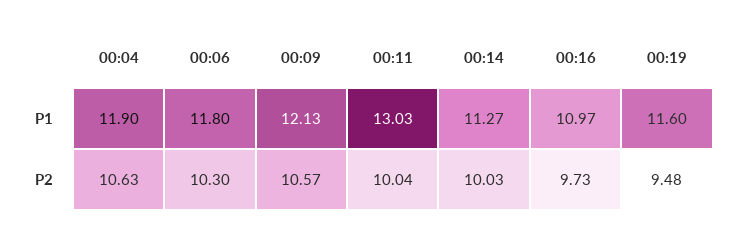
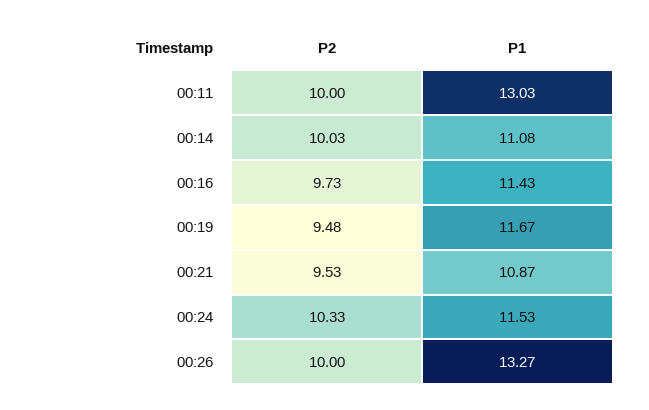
00:04, P1: 11.9 -> none
00:06, P1: 11.8 -> none
00:09, P1: 12.13 -> none
00:14, P1: 11.27 -> 11.08
00:16, P1: 10.97 -> 11.43
00:19, P1: 11.6 -> 11.67
00:04, P2: 10.63 -> none
00:06, P2: 10.3 -> none
00:09, P2: 10.57 -> none
00:11, P2: 10.04 -> 10
00:21, P2: none -> 9.53
00:21, P1: none -> 10.87
00:24, P2: none -> 10.33
00:24, P1: none -> 11.53
00:26, P2: none -> 10
00:26, P1: none -> 13.27

